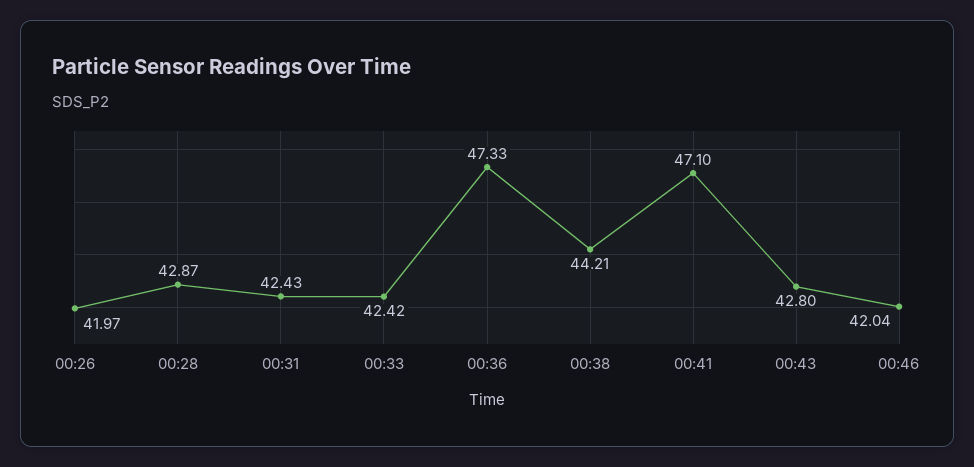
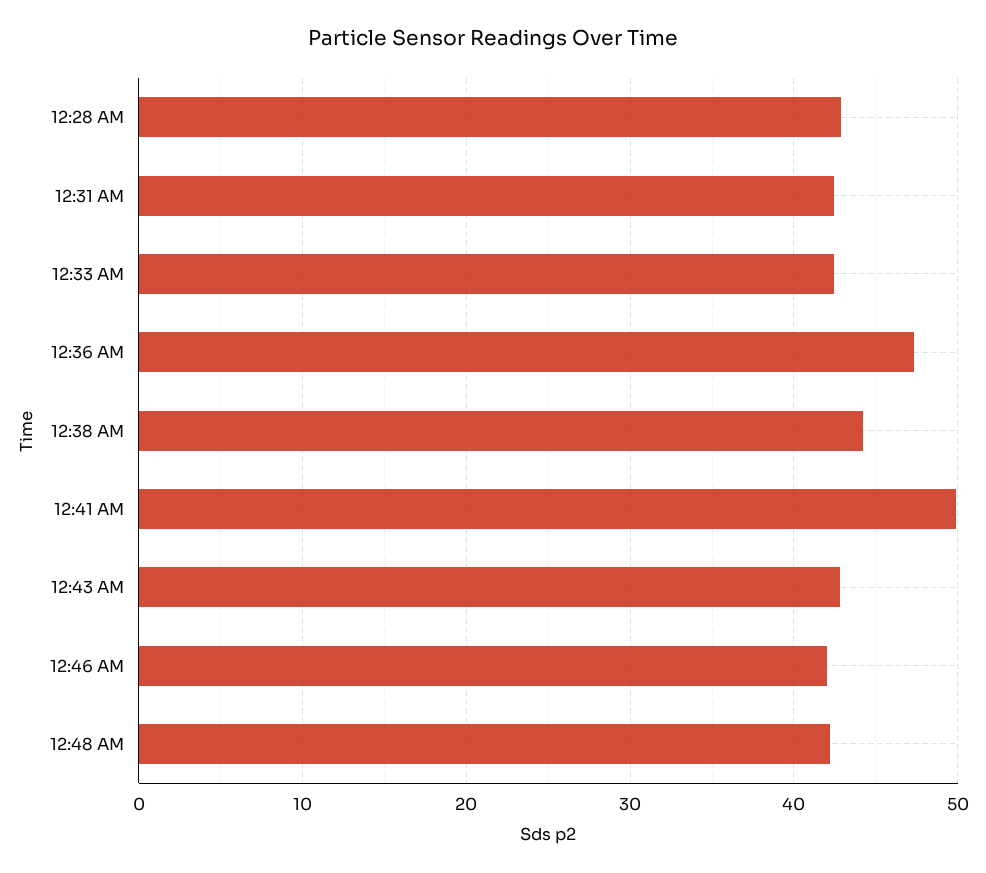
00:26: 41.97 -> none
00:41: 47.1 -> 50
12:48 AM: none -> 42

